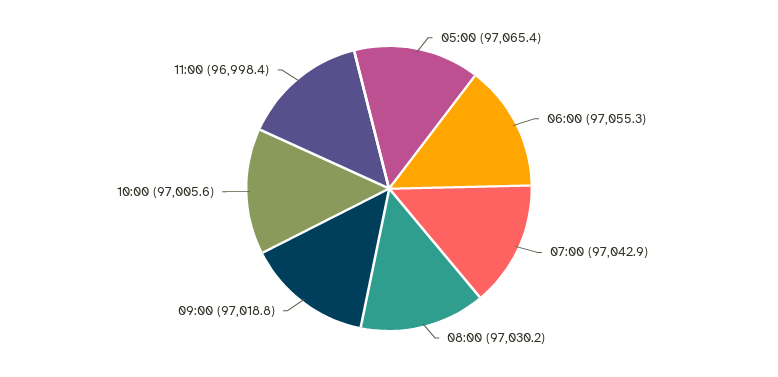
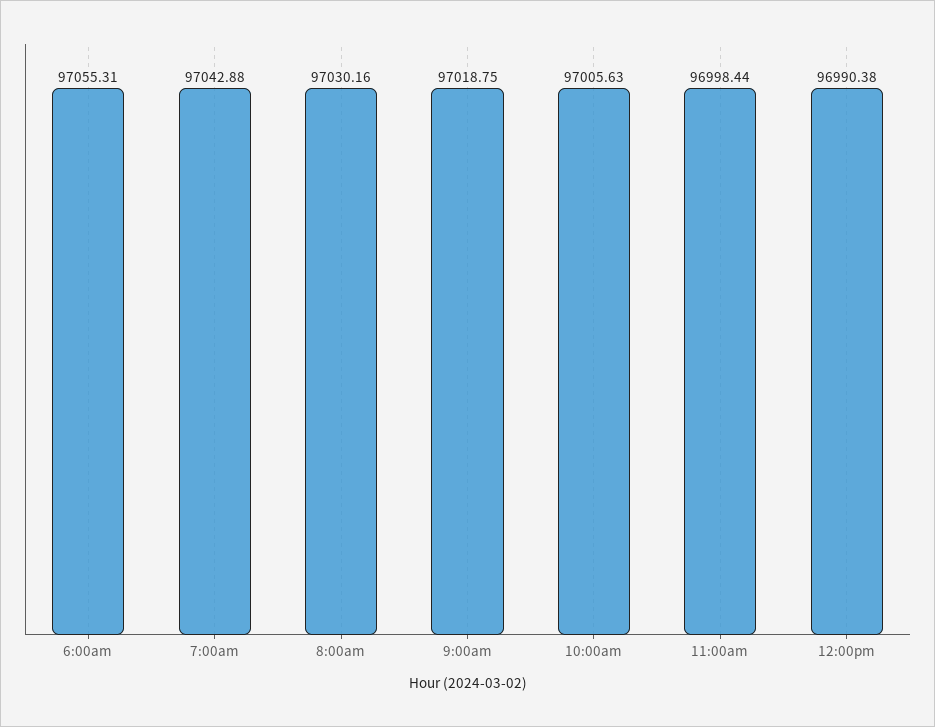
05:00: 97065.4 -> none
12:00pm: none -> 96990.38

